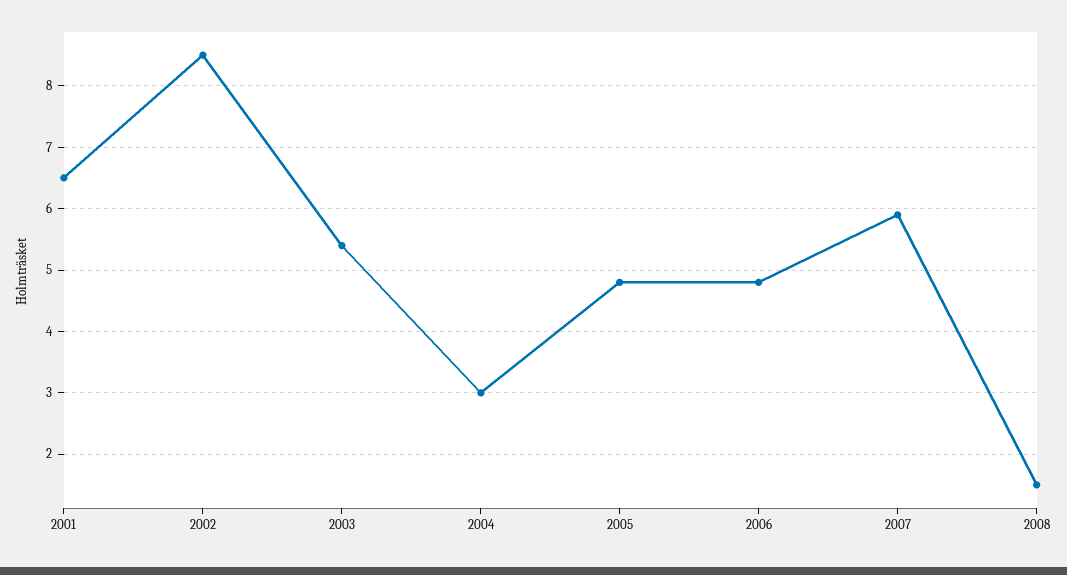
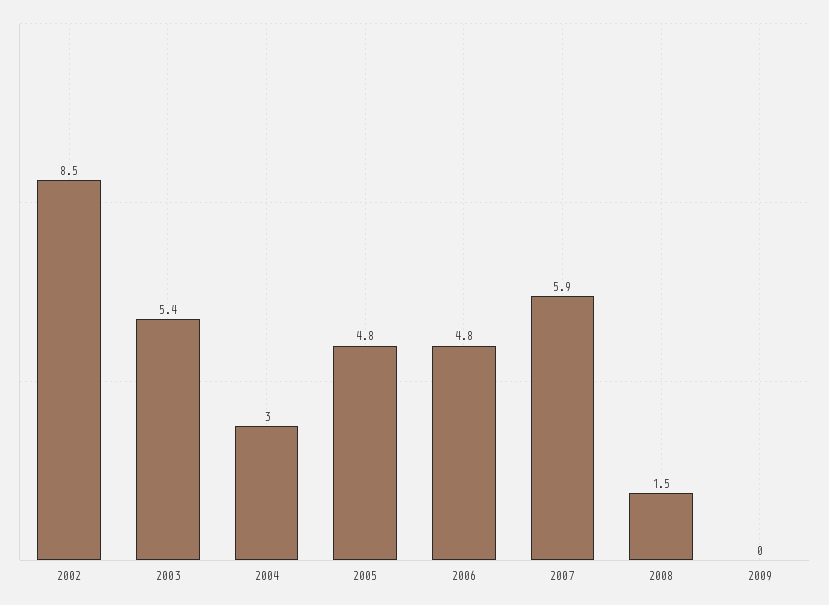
2001: 6.5 -> none
2009: none -> 0

